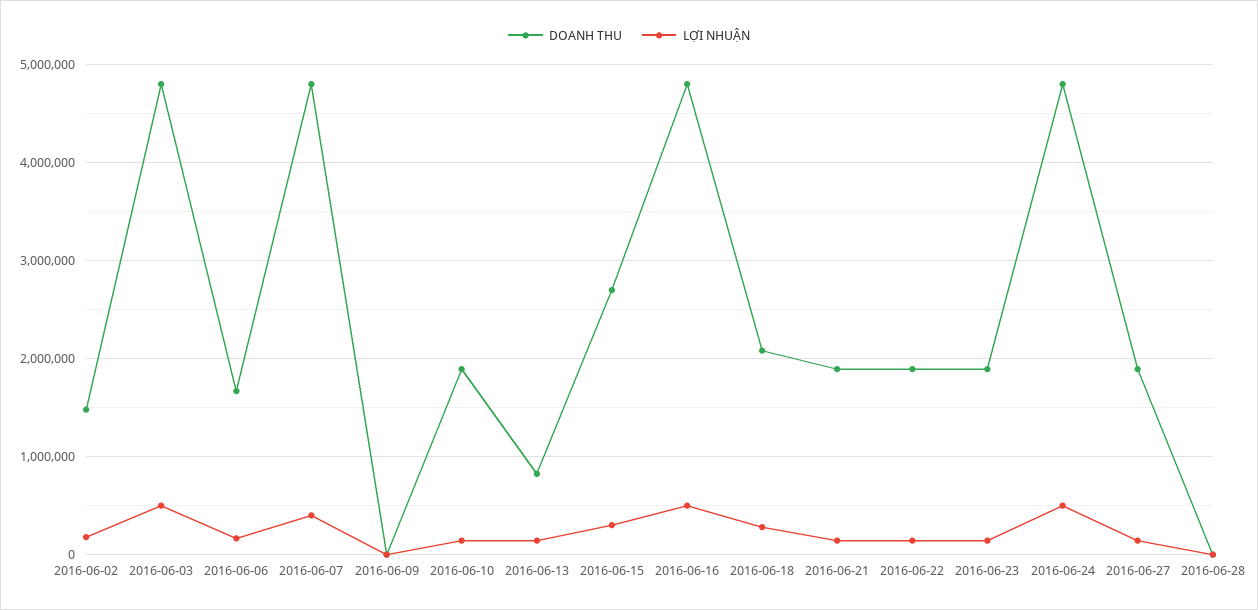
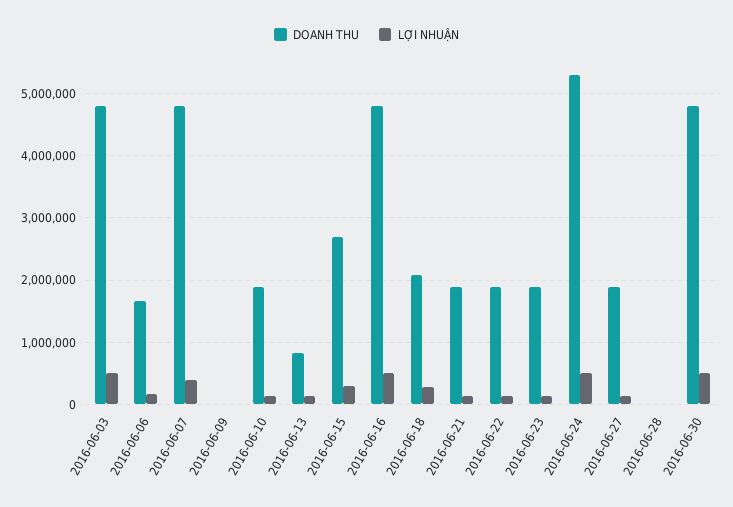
DOANH THU, 2016-06-02: 1500000 -> none
LỢI NHUẬN, 2016-06-02: 200000 -> none
DOANH THU, 2016-06-24: 4800000 -> 5300000
DOANH THU, 2016-06-30: none -> 4800000
LỢI NHUẬN, 2016-06-30: none -> 500000

